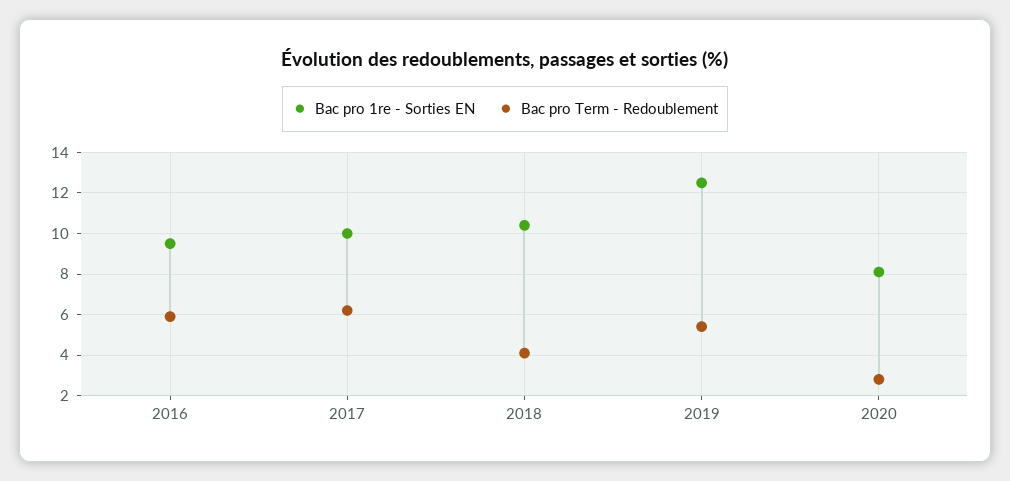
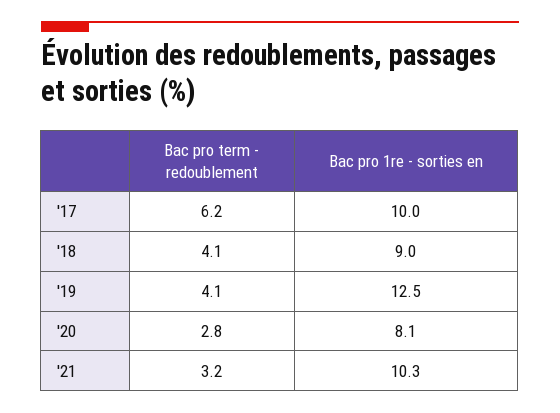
Bac pro 1re - Sorties EN, 2016: 9.5 -> none
Bac pro Term - Redoublement, 2016: 6 -> none
Bac pro 1re - Sorties EN, 2018: 10.5 -> 9
Bac pro Term - Redoublement, 2019: 5.5 -> 4.1
Bac pro Term - Redoublement, '21: none -> 3.2
Bac pro 1re - Sorties EN, '21: none -> 10.3

